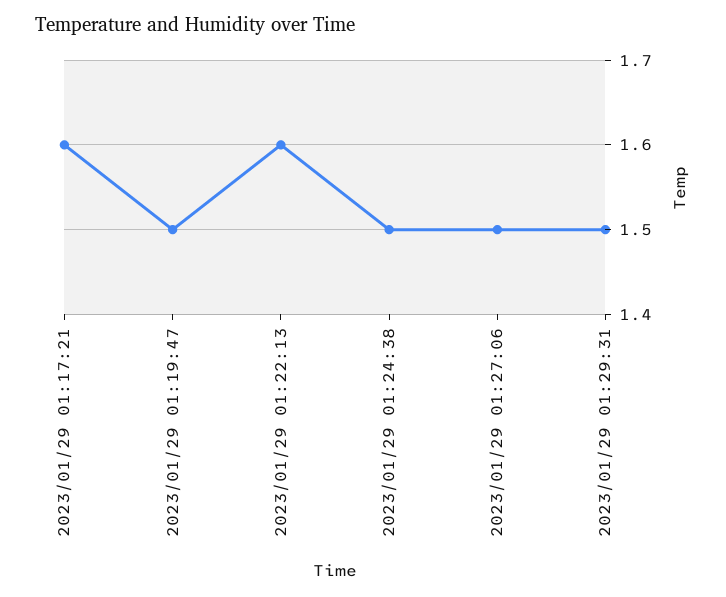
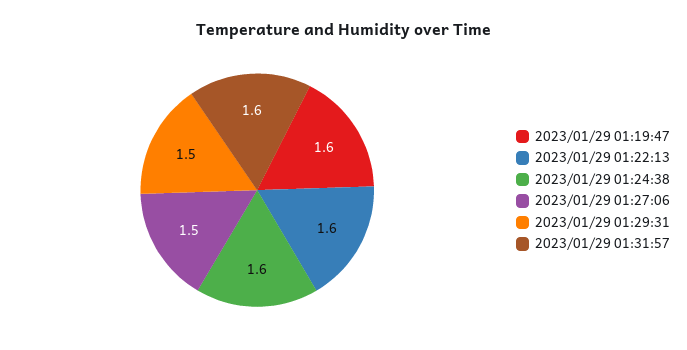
2023/01/29 01:17:21: 1.6 -> none
2023/01/29 01:19:47: 1.5 -> 1.6
2023/01/29 01:24:38: 1.5 -> 1.6
2023/01/29 01:31:57: none -> 1.6

